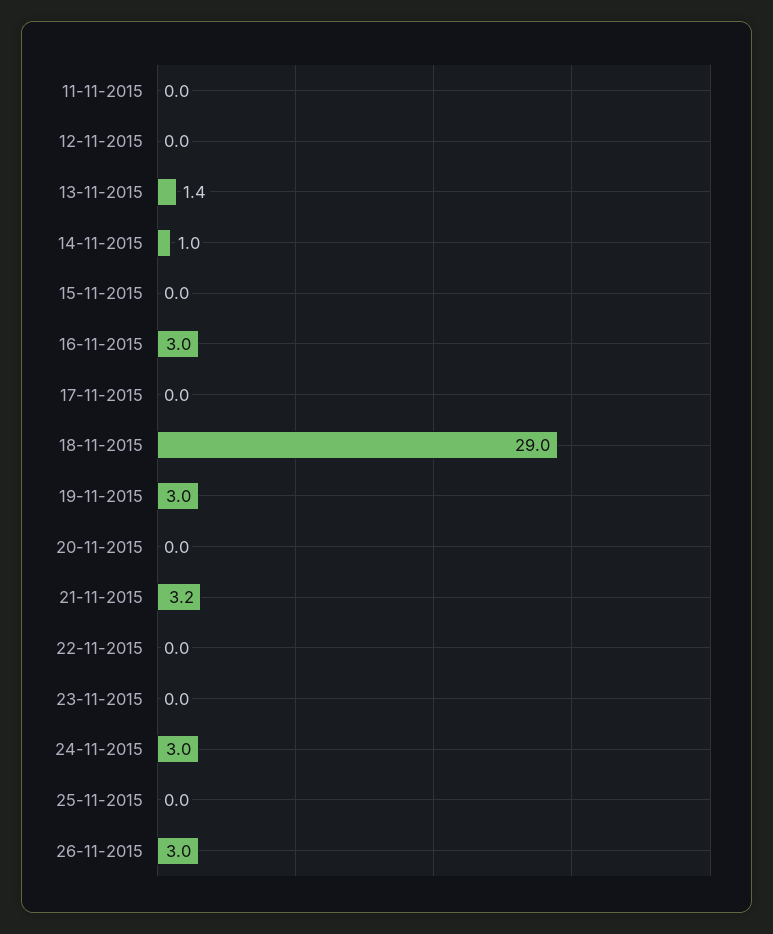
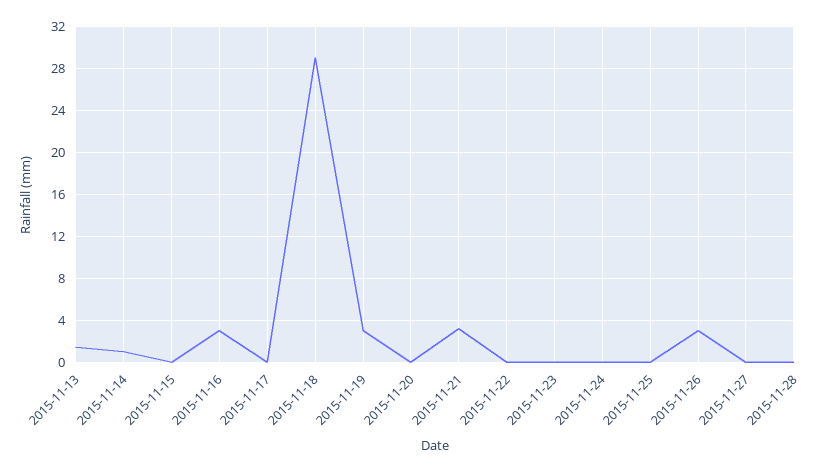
11-11-2015: 0 -> none
12-11-2015: 0 -> none
24-11-2015: 3 -> 0
2015-11-27: none -> 0
2015-11-28: none -> 0

